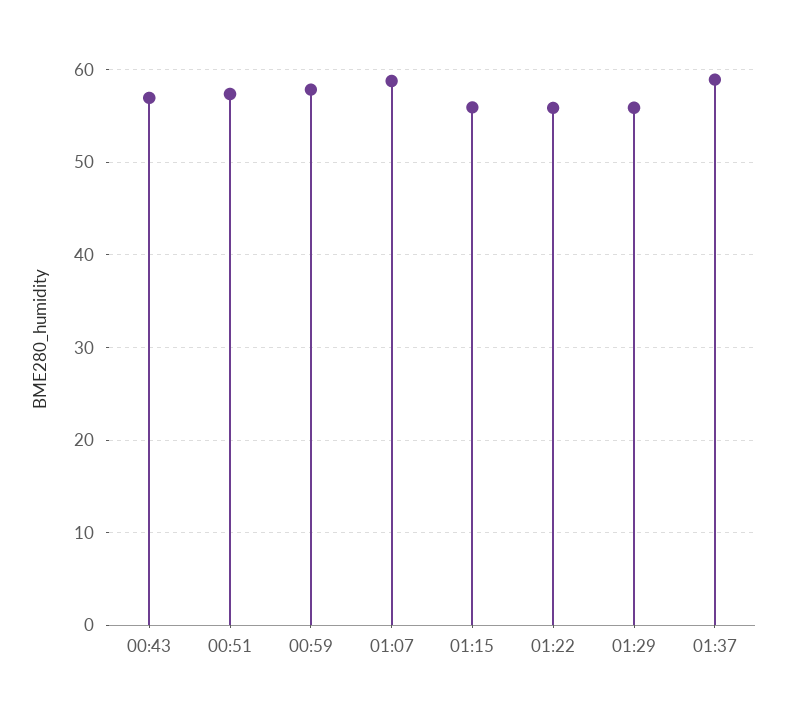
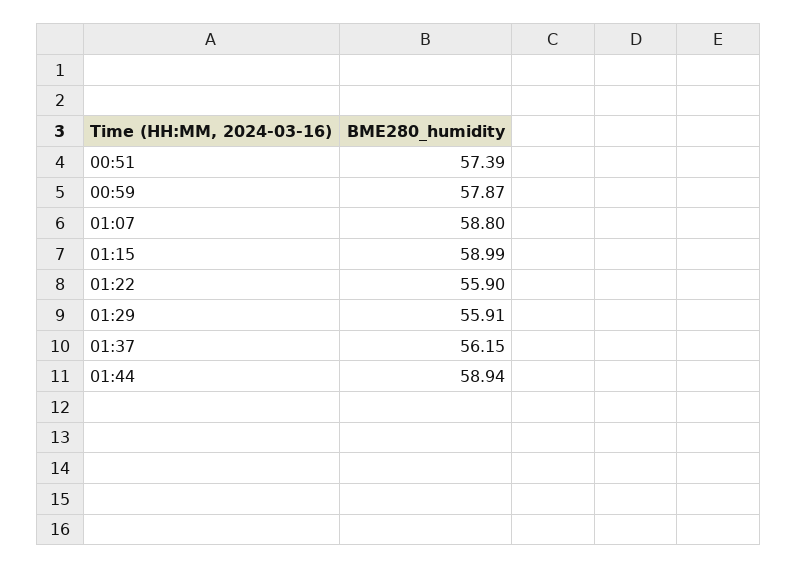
00:43: 57 -> none
01:15: 56 -> 58.99
01:37: 59 -> 56.15
01:44: none -> 58.94

